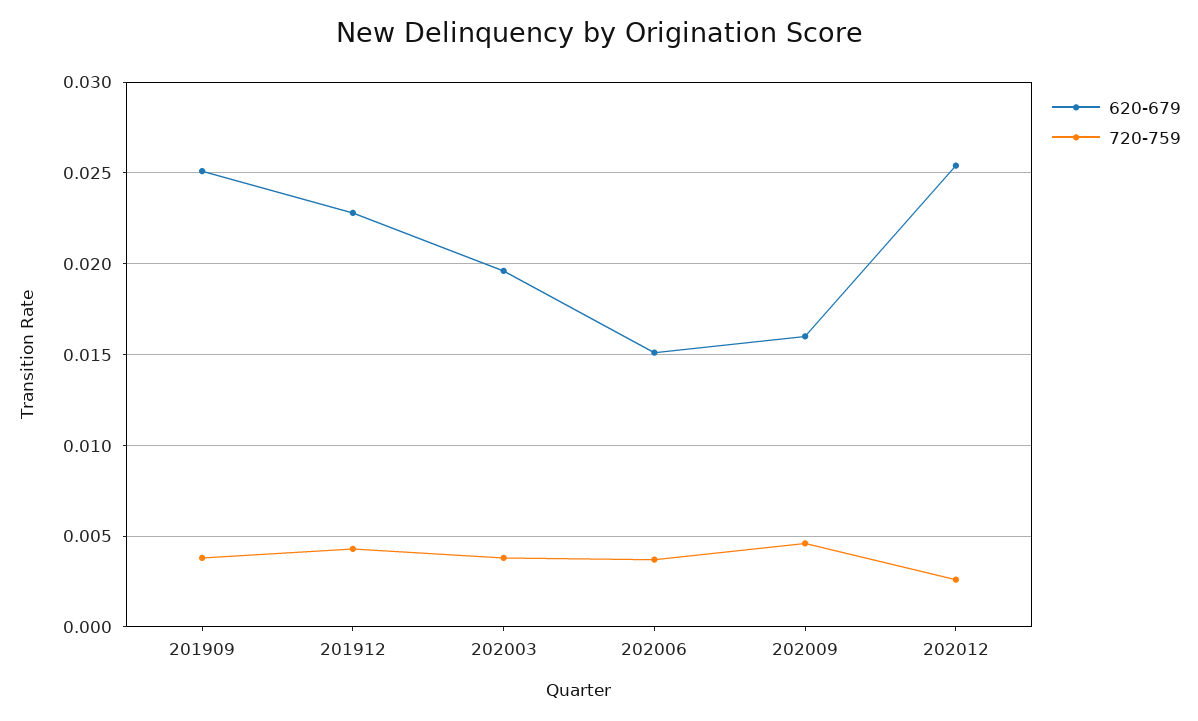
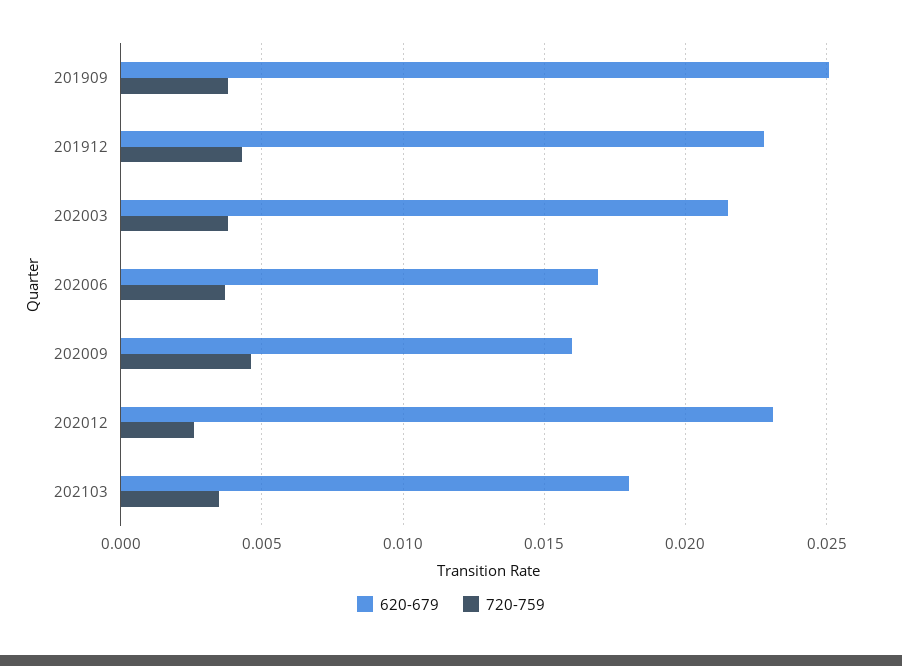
620-679, 202003: 0.0195 -> 0.0215
620-679, 202006: 0.015 -> 0.017
620-679, 202012: 0.0255 -> 0.023
620-679, 202103: none -> 0.018
720-759, 202103: none -> 0.0035

